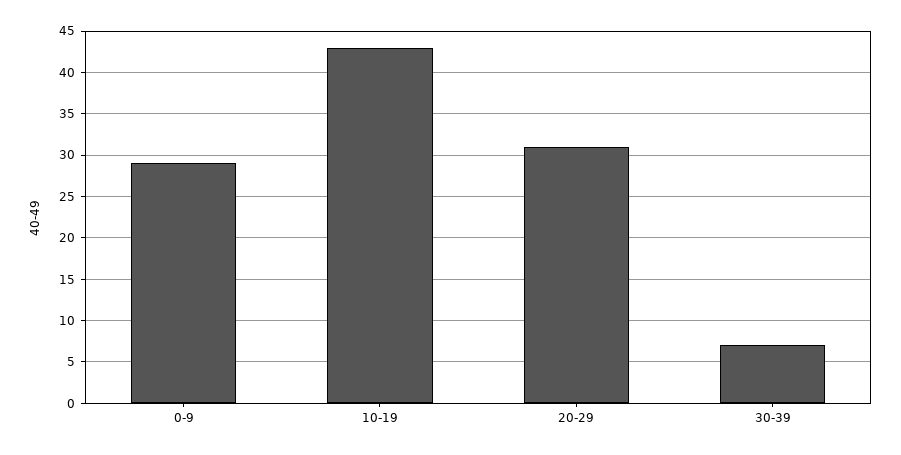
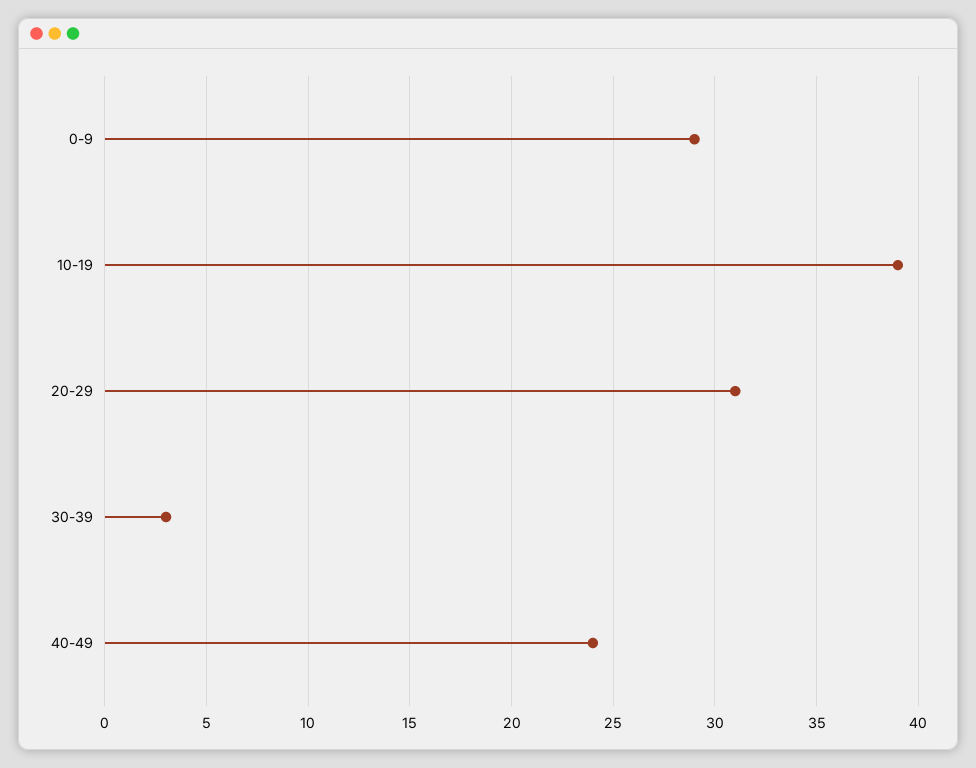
10-19: 43 -> 39
30-39: 7 -> 3
40-49: none -> 24

